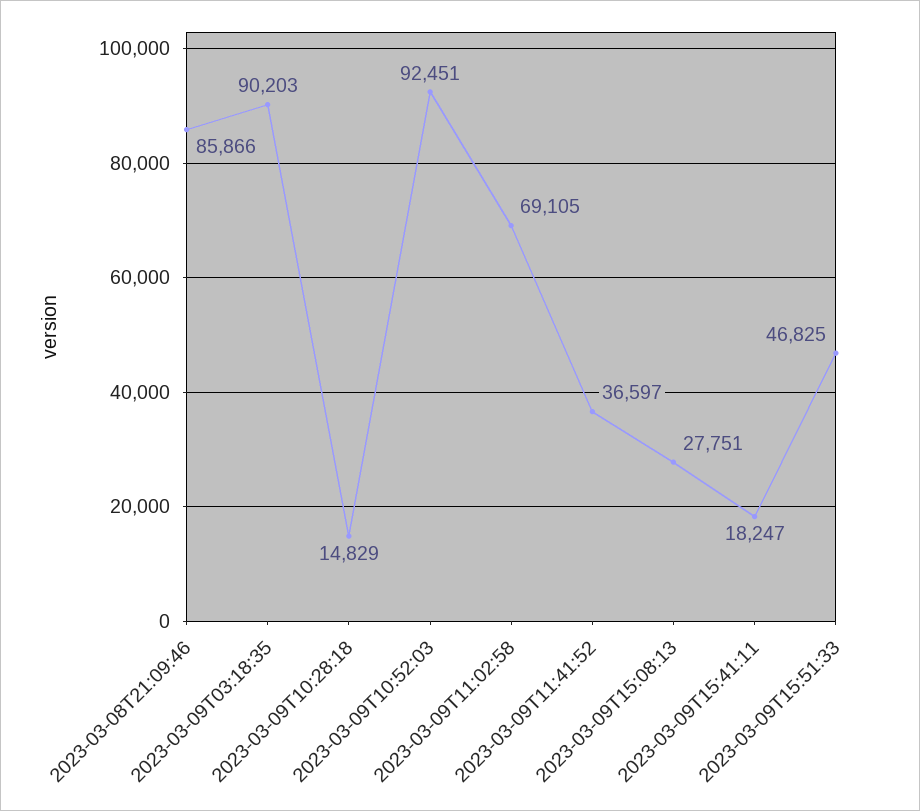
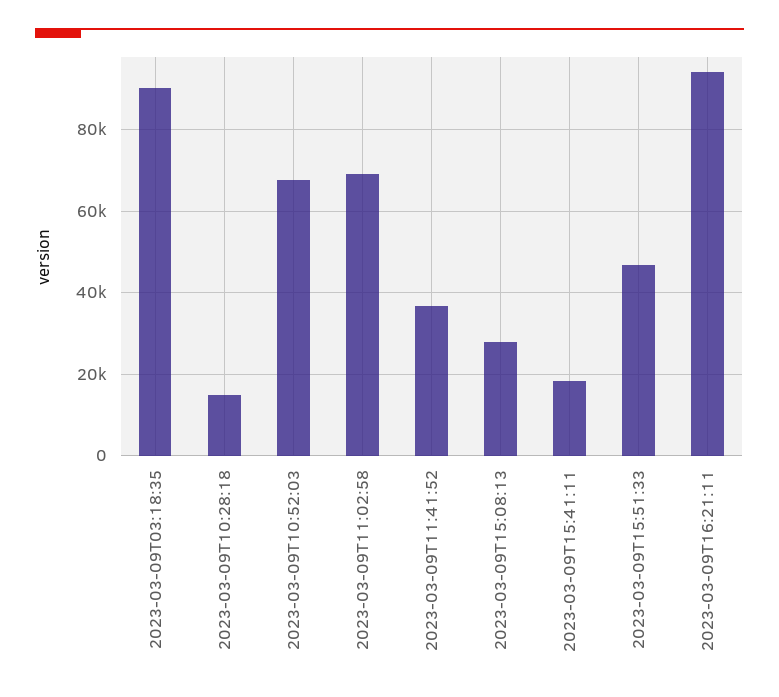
2023-03-08T21:09:46: 85866 -> none
2023-03-09T10:52:03: 92451 -> 68000
2023-03-09T16:21:11: none -> 94000

